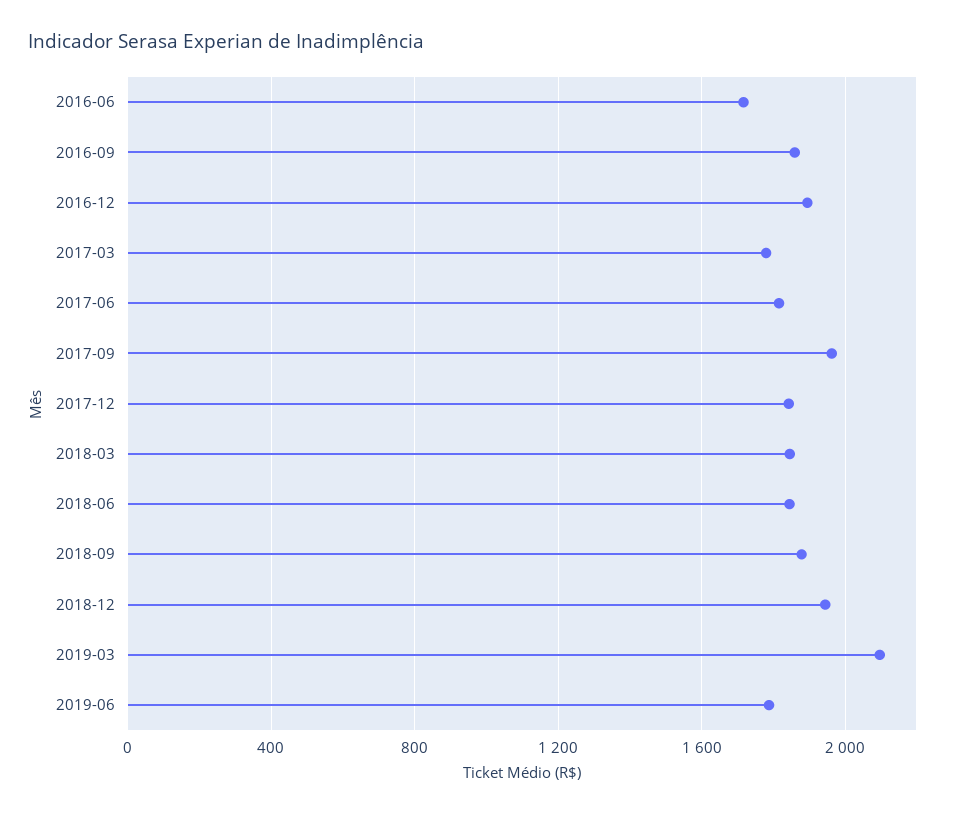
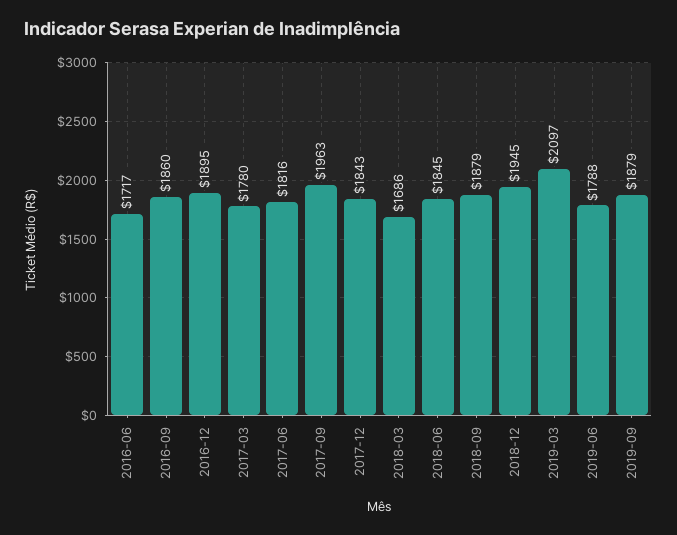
2018-03: 1850 -> 1686
2019-09: none -> 1879

